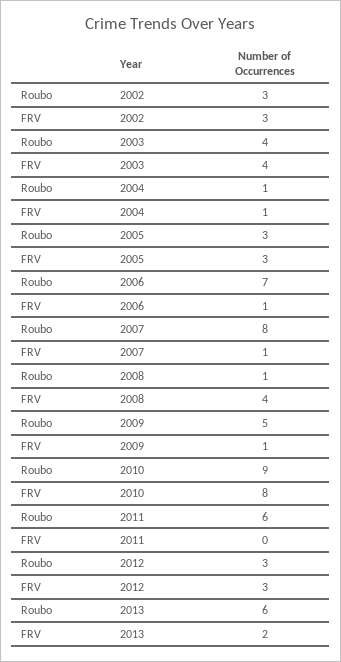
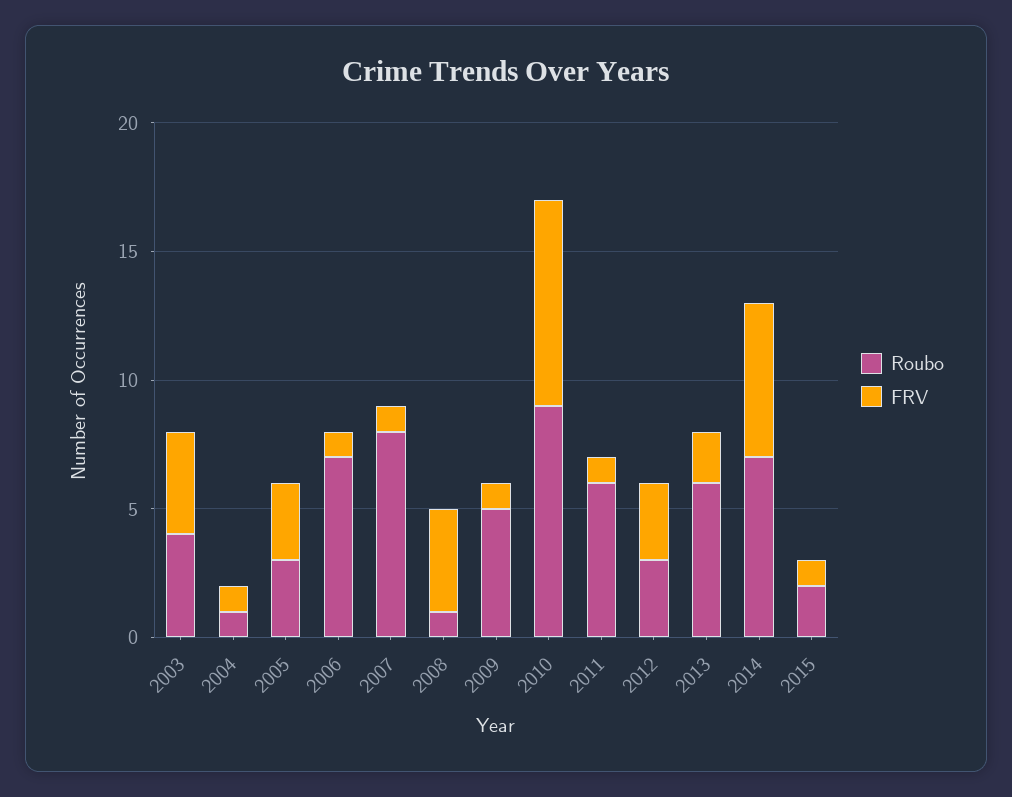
Roubo, 2002: 3 -> none
FRV, 2002: 3 -> none
FRV, 2011: 0 -> 1
Roubo, 2014: none -> 7
FRV, 2014: none -> 6
Roubo, 2015: none -> 2
FRV, 2015: none -> 1

